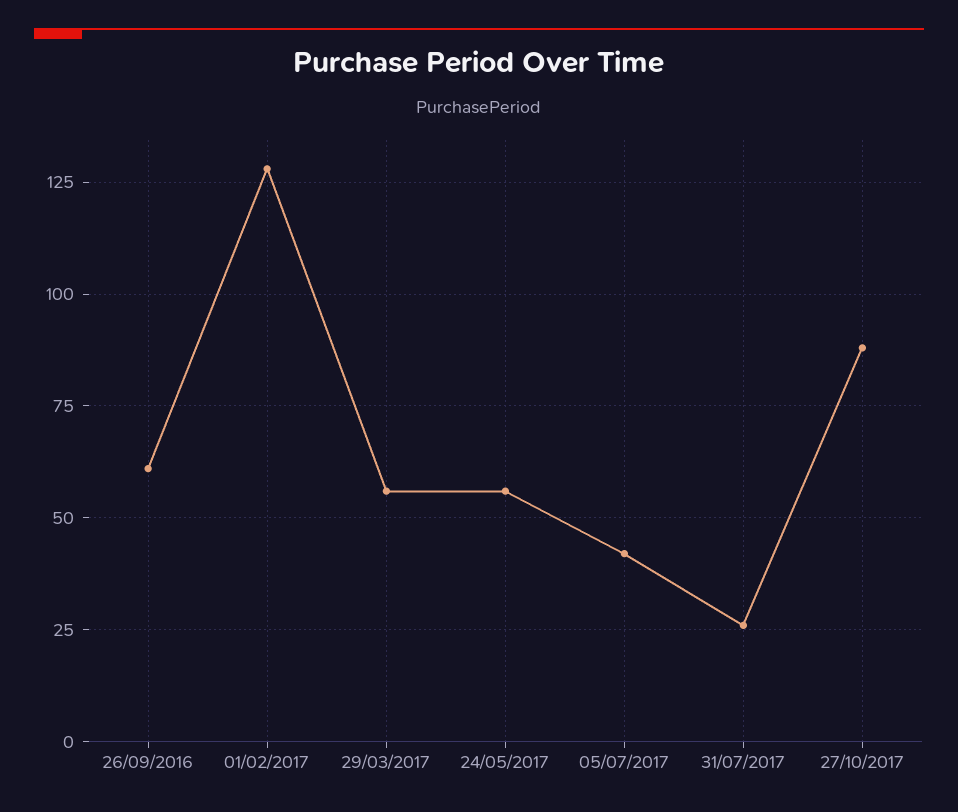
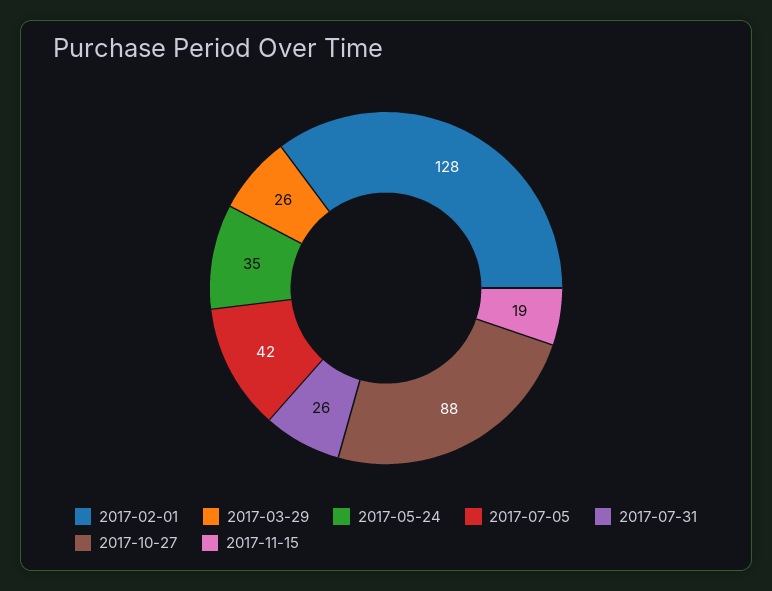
26/09/2016: 60 -> none
29/03/2017: 55 -> 26
24/05/2017: 55 -> 35
2017-11-15: none -> 19

